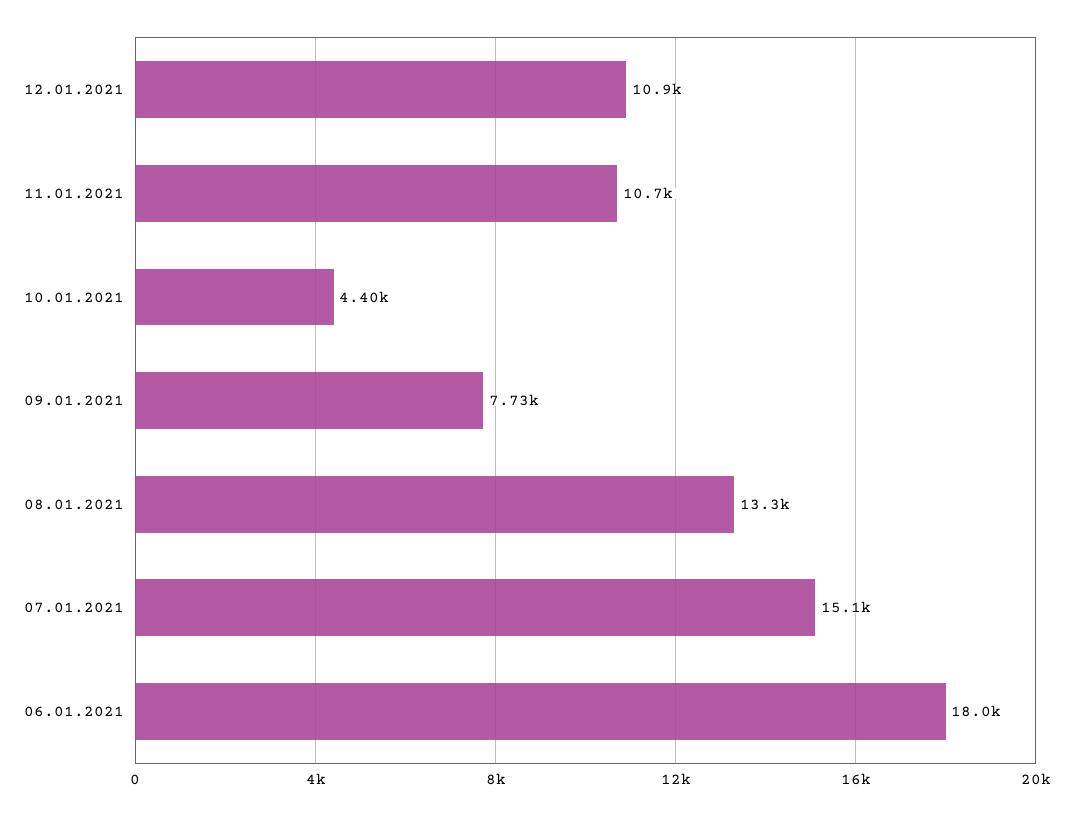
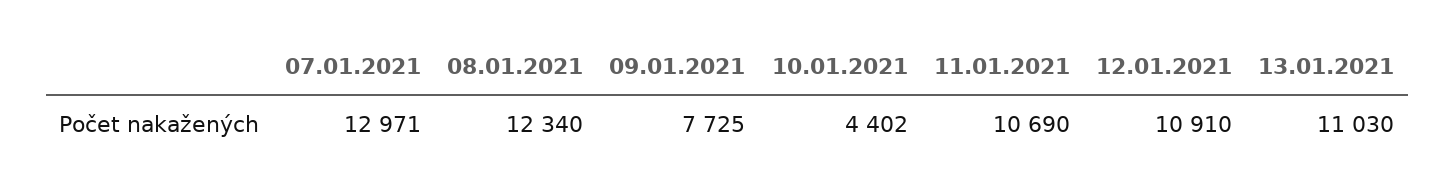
08.01.2021: 13300 -> 12340
07.01.2021: 15100 -> 12971
06.01.2021: 18000 -> none
13.01.2021: none -> 11030

